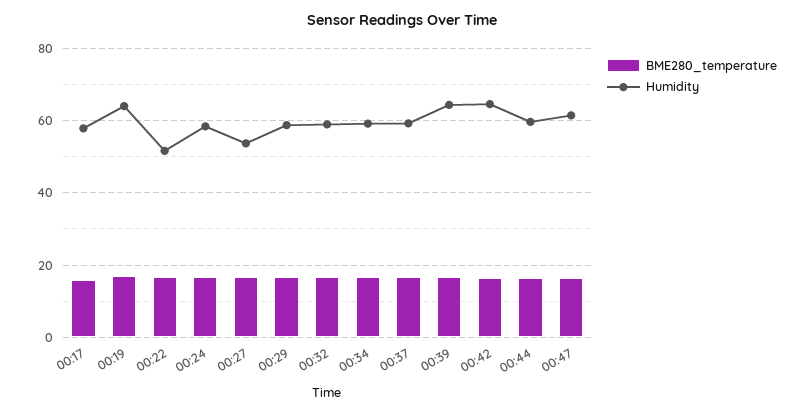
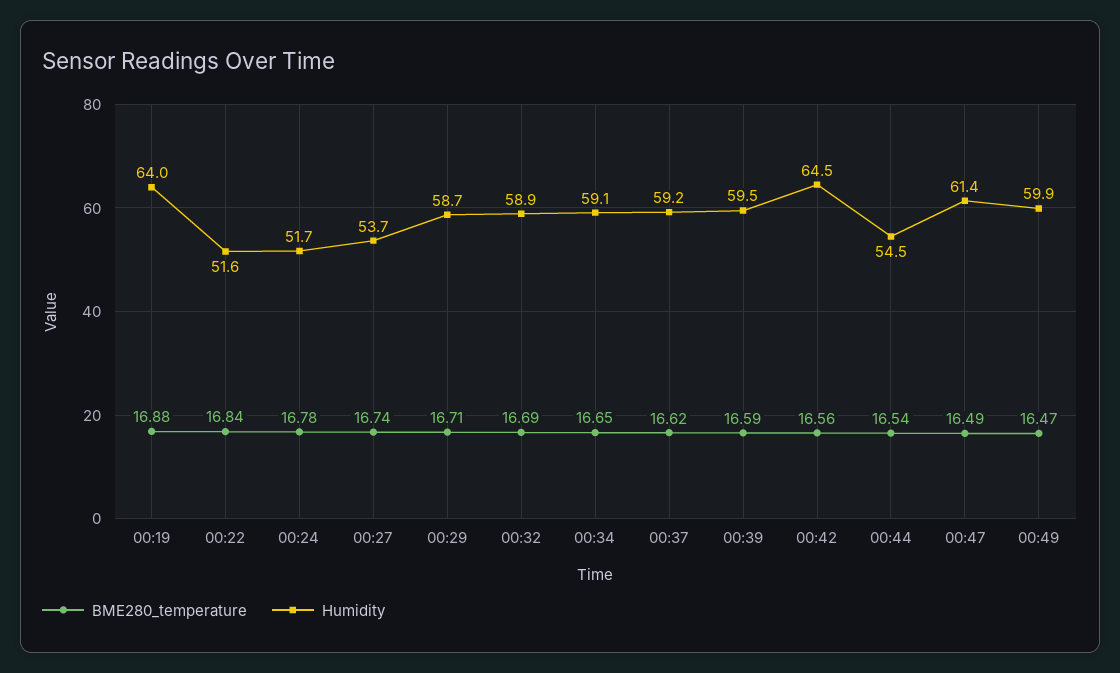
BME280_temperature, 00:17: 16 -> none
Humidity, 00:17: 58 -> none
Humidity, 00:24: 58 -> 51.7
Humidity, 00:39: 64 -> 59.5
Humidity, 00:44: 60 -> 54.5
BME280_temperature, 00:49: none -> 16.47
Humidity, 00:49: none -> 59.9

